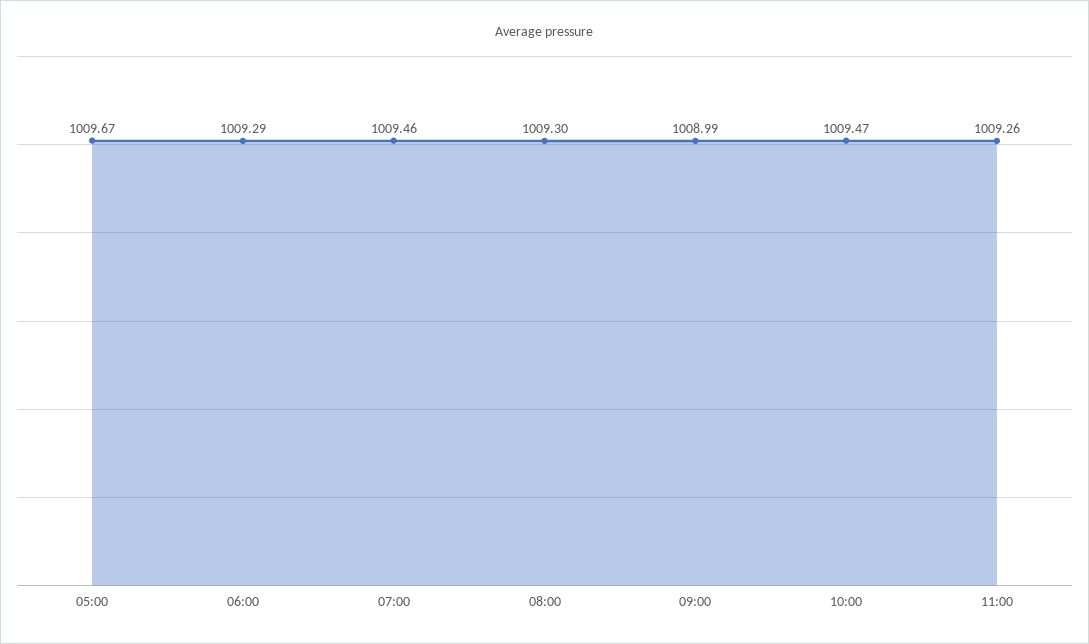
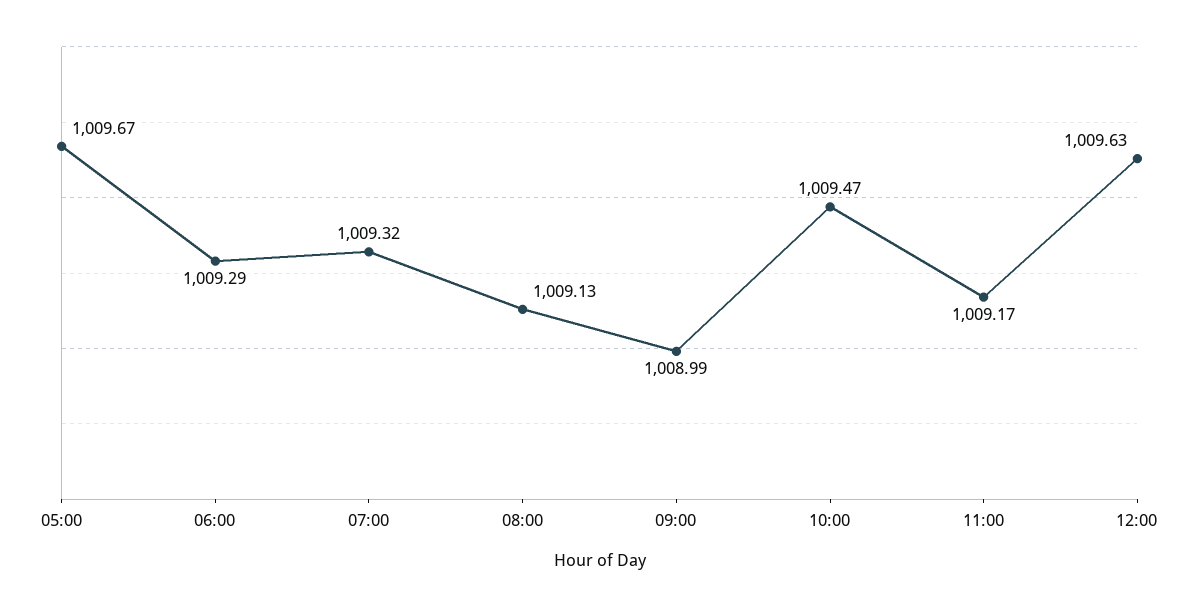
07:00: 1009.46 -> 1009.32
08:00: 1009.3 -> 1009.13
11:00: 1009.26 -> 1009.17
12:00: none -> 1009.63

